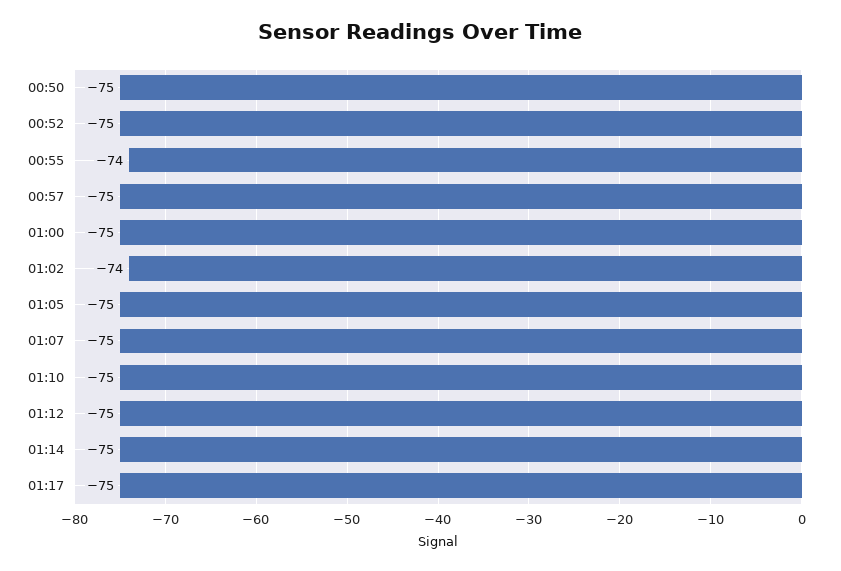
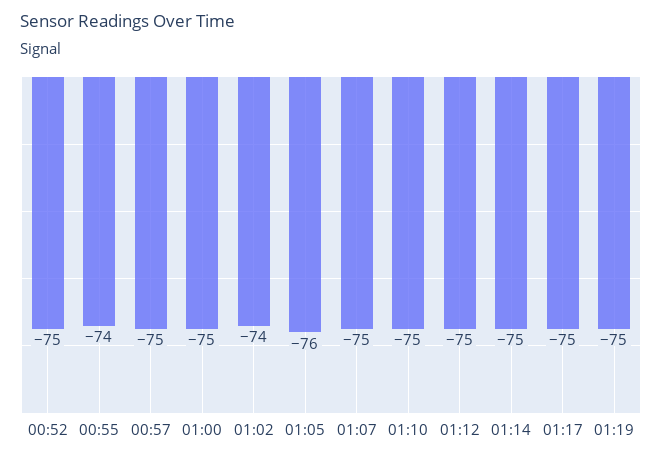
00:50: -75 -> none
01:05: -75 -> -76
01:19: none -> -75

